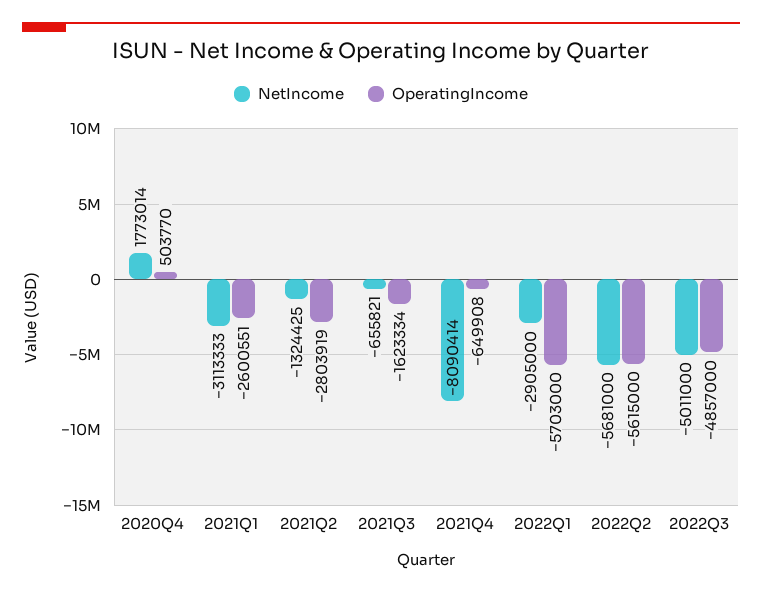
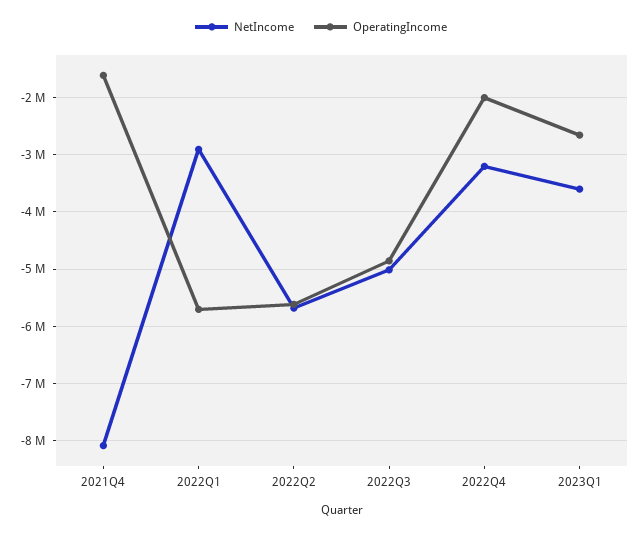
NetIncome, 2020Q4: 1773014 -> none
OperatingIncome, 2020Q4: 503770 -> none
NetIncome, 2021Q1: -3113333 -> none
OperatingIncome, 2021Q1: -2600551 -> none
NetIncome, 2021Q2: -1324425 -> none
OperatingIncome, 2021Q2: -2803919 -> none
NetIncome, 2021Q3: -655821 -> none
OperatingIncome, 2021Q3: -1623334 -> none
OperatingIncome, 2021Q4: -649908 -> -1600000
NetIncome, 2022Q4: none -> -3200000
OperatingIncome, 2022Q4: none -> -2000000
NetIncome, 2023Q1: none -> -3600000
OperatingIncome, 2023Q1: none -> -2600000

